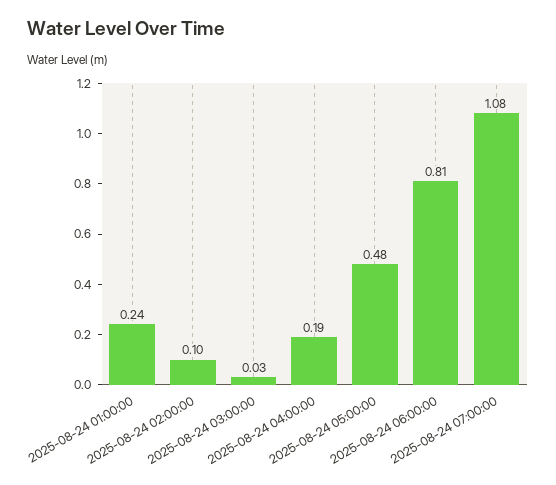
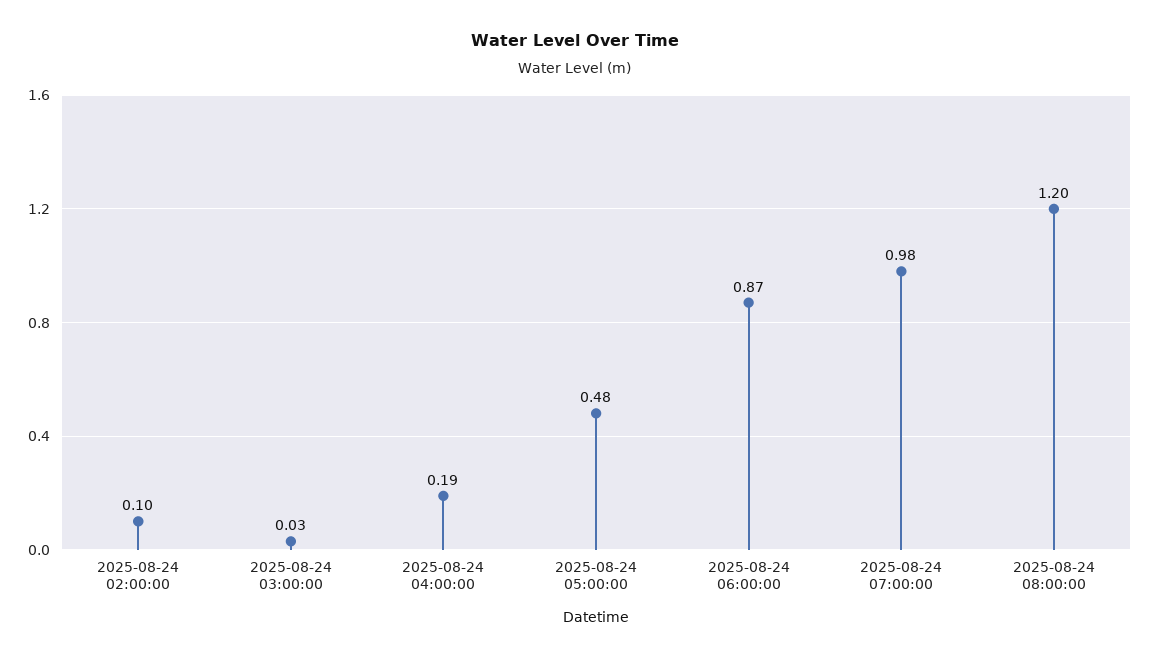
2025-08-24 01:00:00: 0.24 -> none
2025-08-24 06:00:00: 0.81 -> 0.87
2025-08-24 07:00:00: 1.08 -> 0.98
2025-08-24 08:00:00: none -> 1.2

